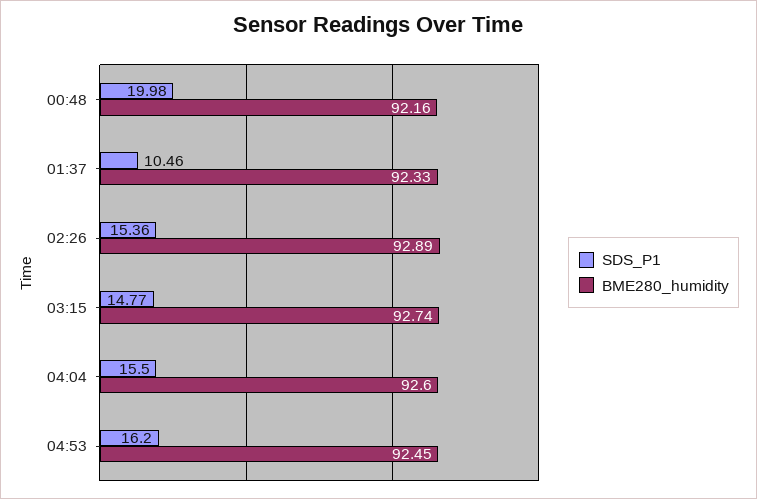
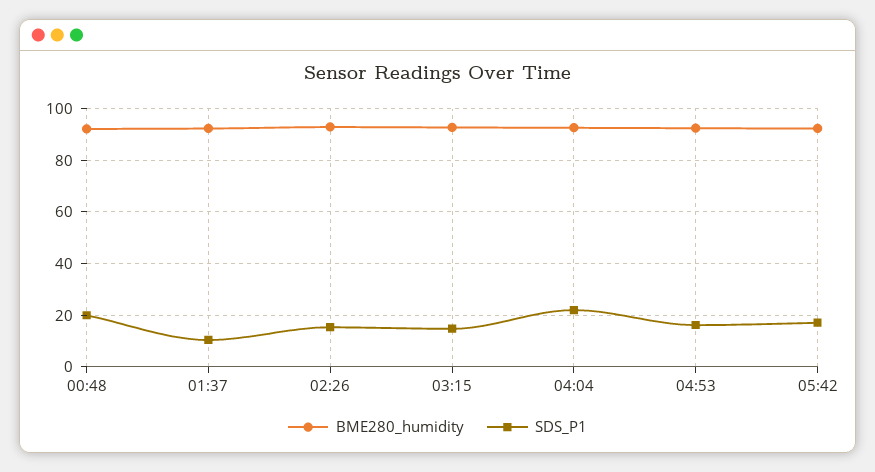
SDS_P1, 04:04: 15.5 -> 22.5
BME280_humidity, 05:42: none -> 92.5
SDS_P1, 05:42: none -> 17.5

